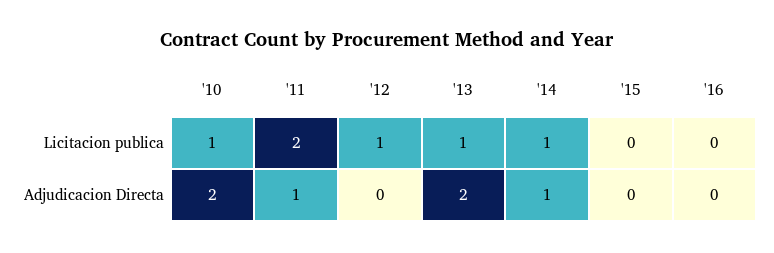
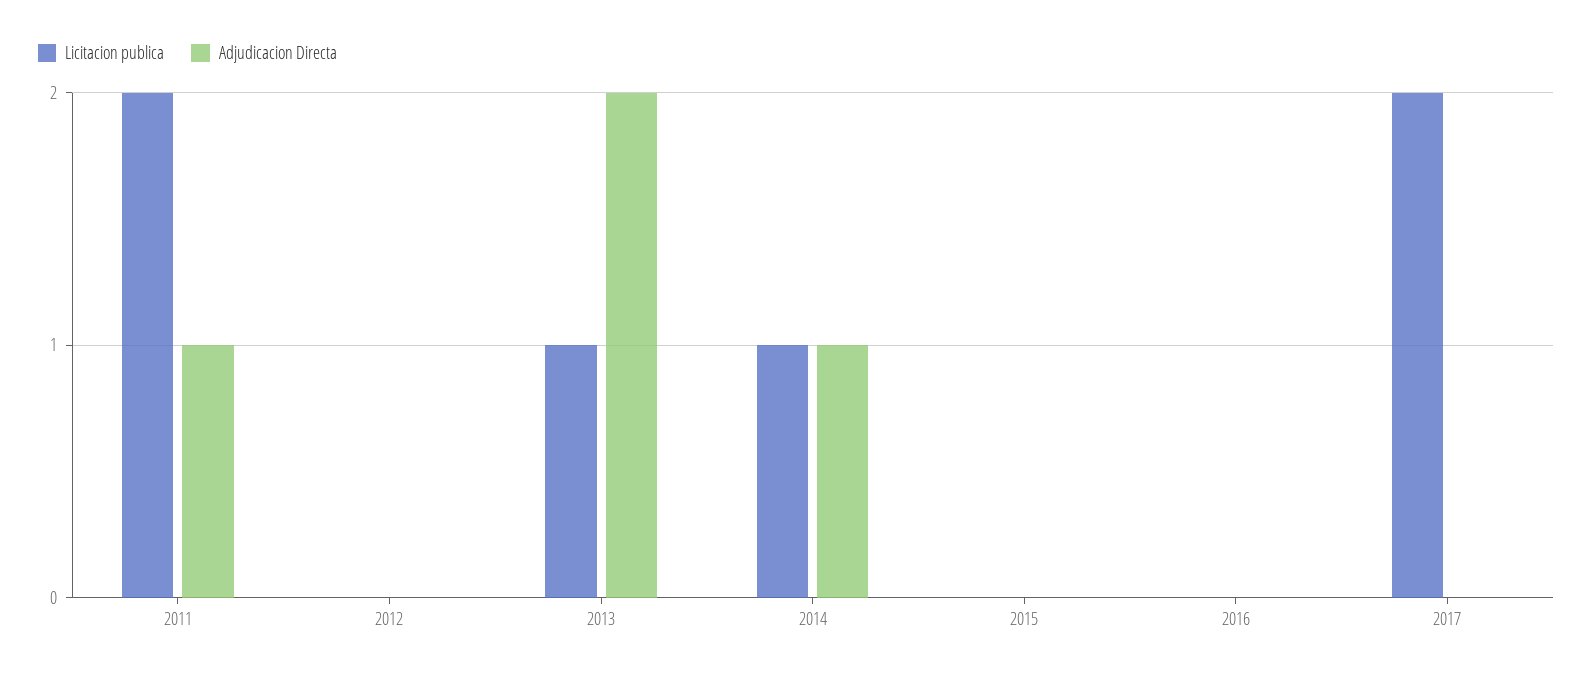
Licitacion publica, '10: 1 -> none
Licitacion publica, '12: 1 -> 0
Adjudicacion Directa, '10: 2 -> none
Licitacion publica, 2017: none -> 2
Adjudicacion Directa, 2017: none -> 0

